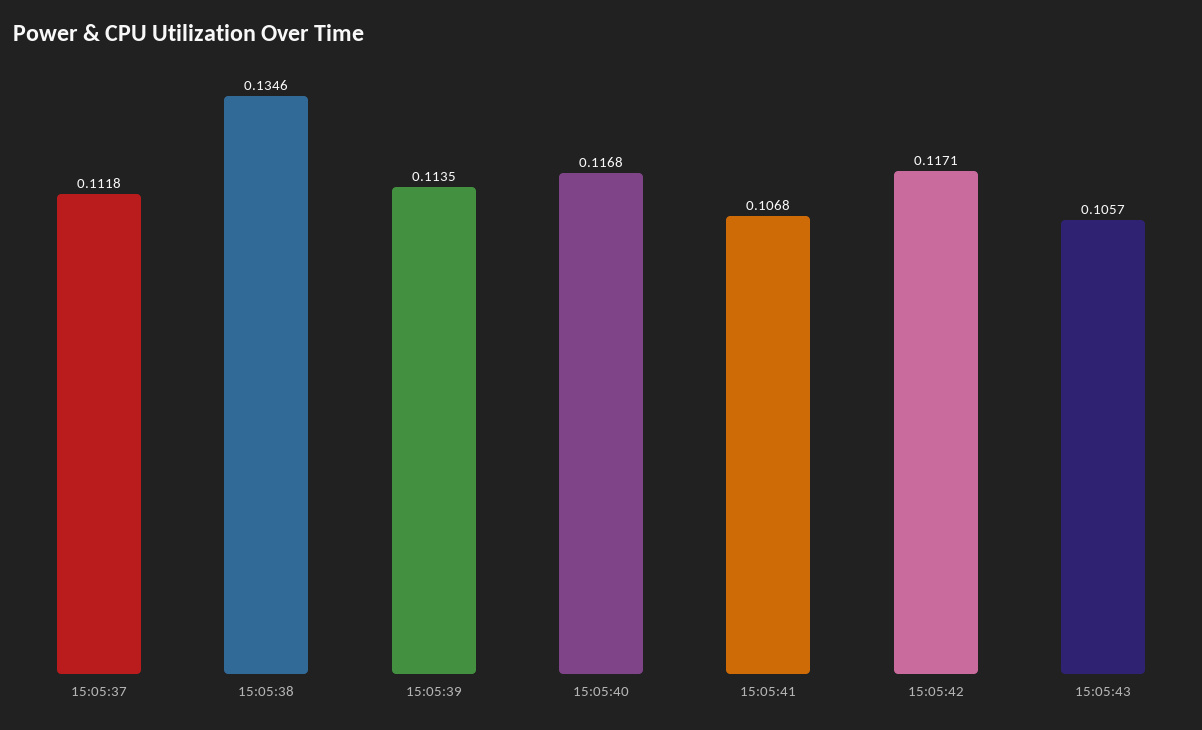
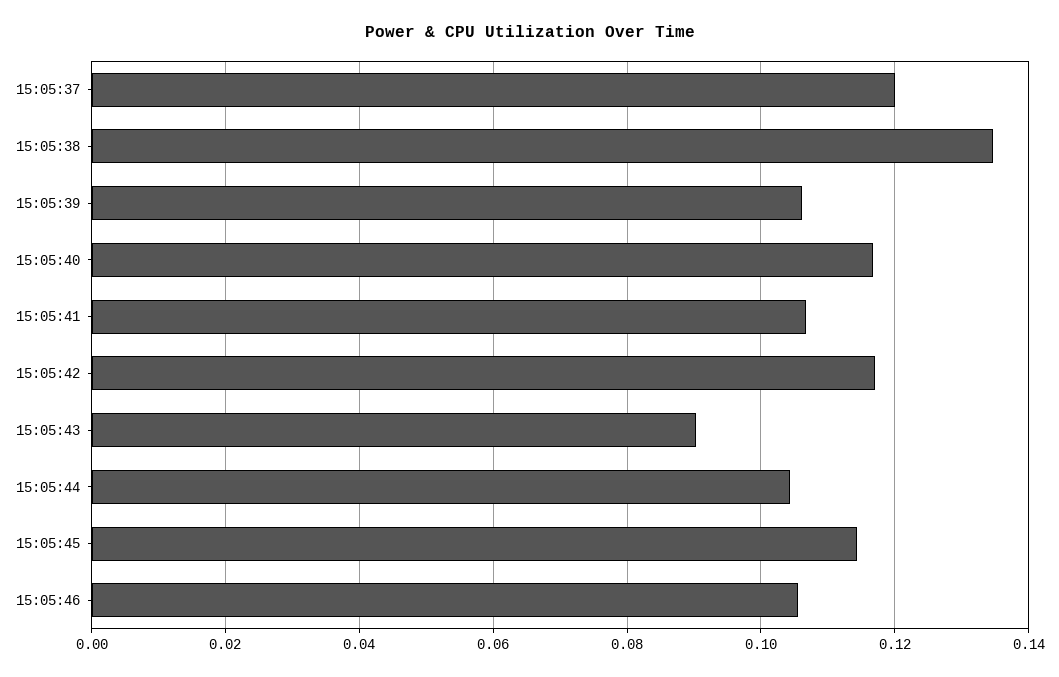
15:05:37: 0.1118 -> 0.12
15:05:39: 0.1135 -> 0.106
15:05:43: 0.1057 -> 0.09
15:05:44: none -> 0.104
15:05:45: none -> 0.114
15:05:46: none -> 0.106

